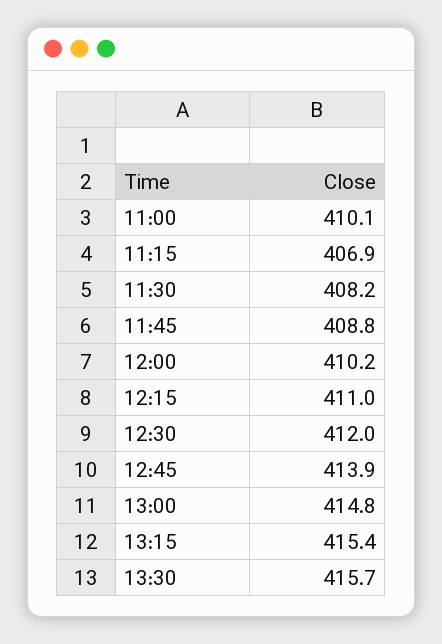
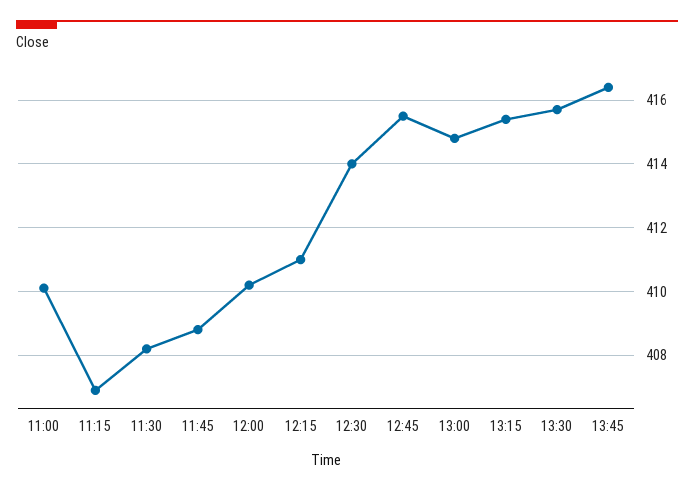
12:30: 412 -> 414
12:45: 413.9 -> 415.5
13:45: none -> 416.5

